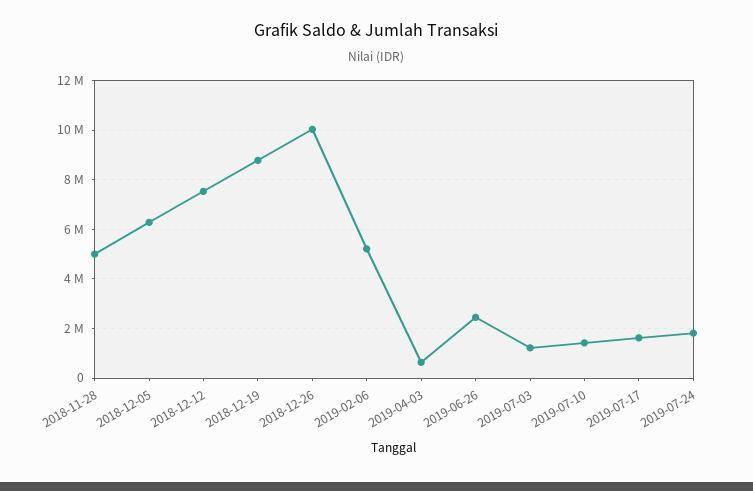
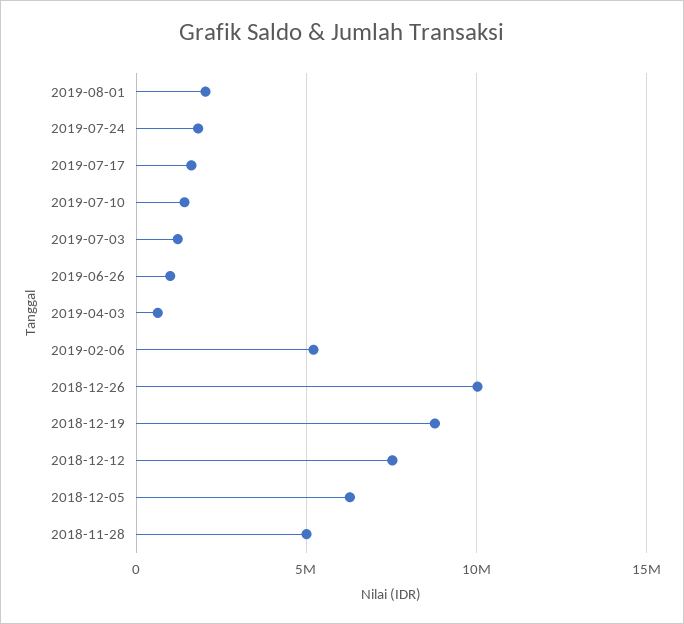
2019-06-26: 2500000 -> 1000000
2019-08-01: none -> 2000000

